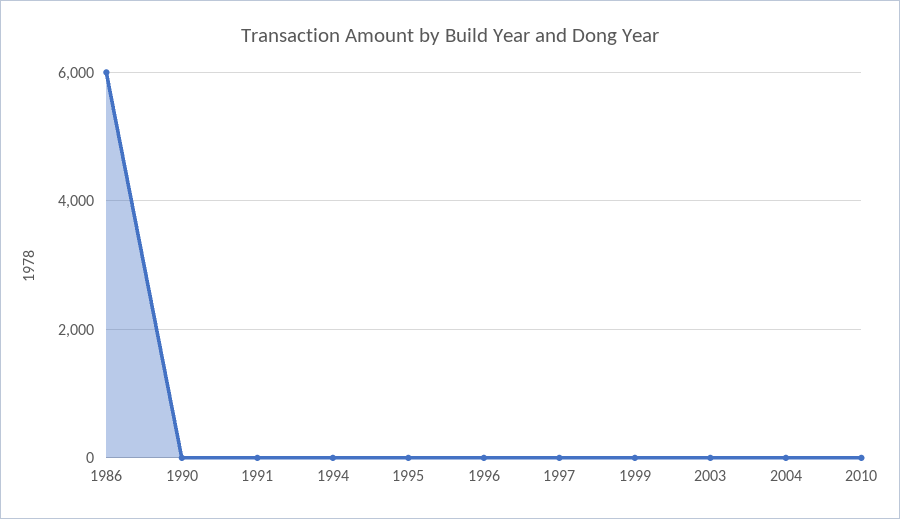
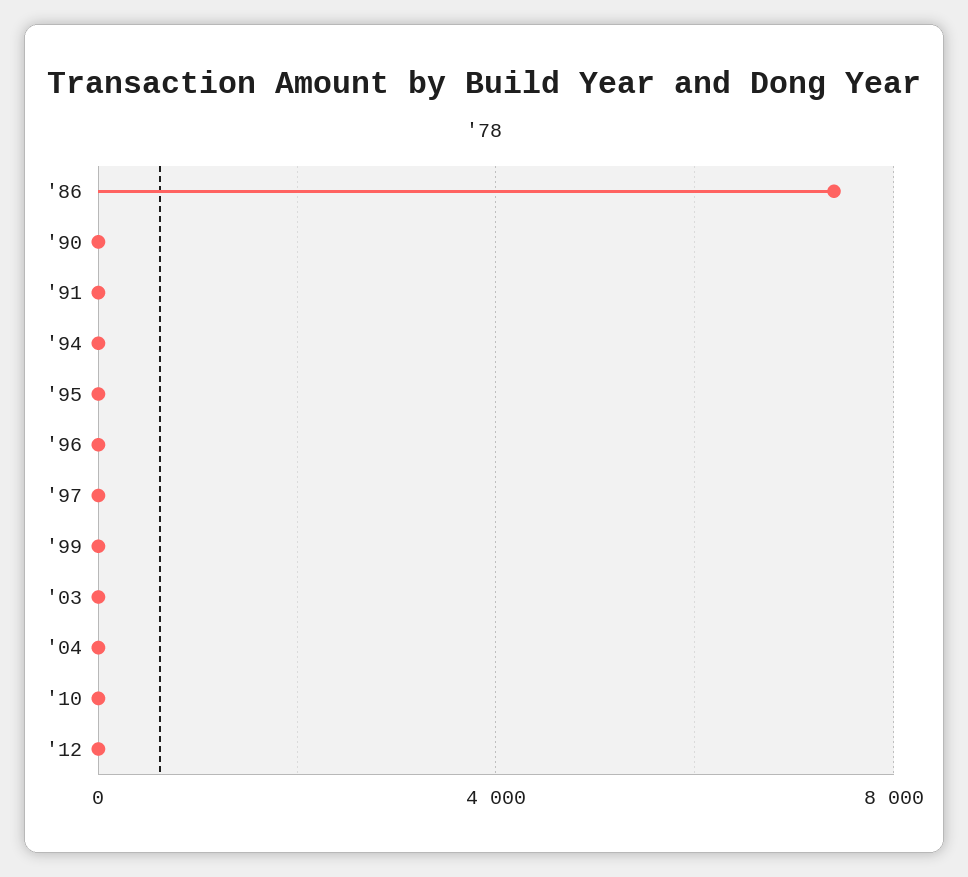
1986: 6000 -> 7500
'12: none -> 0

